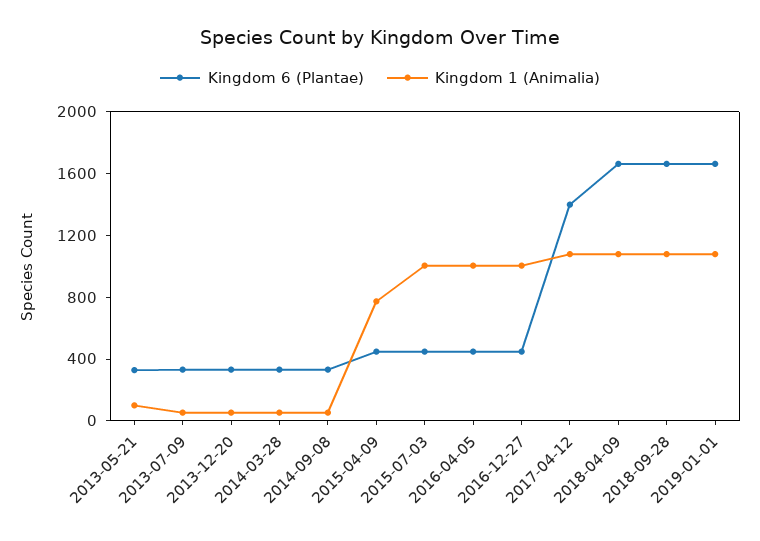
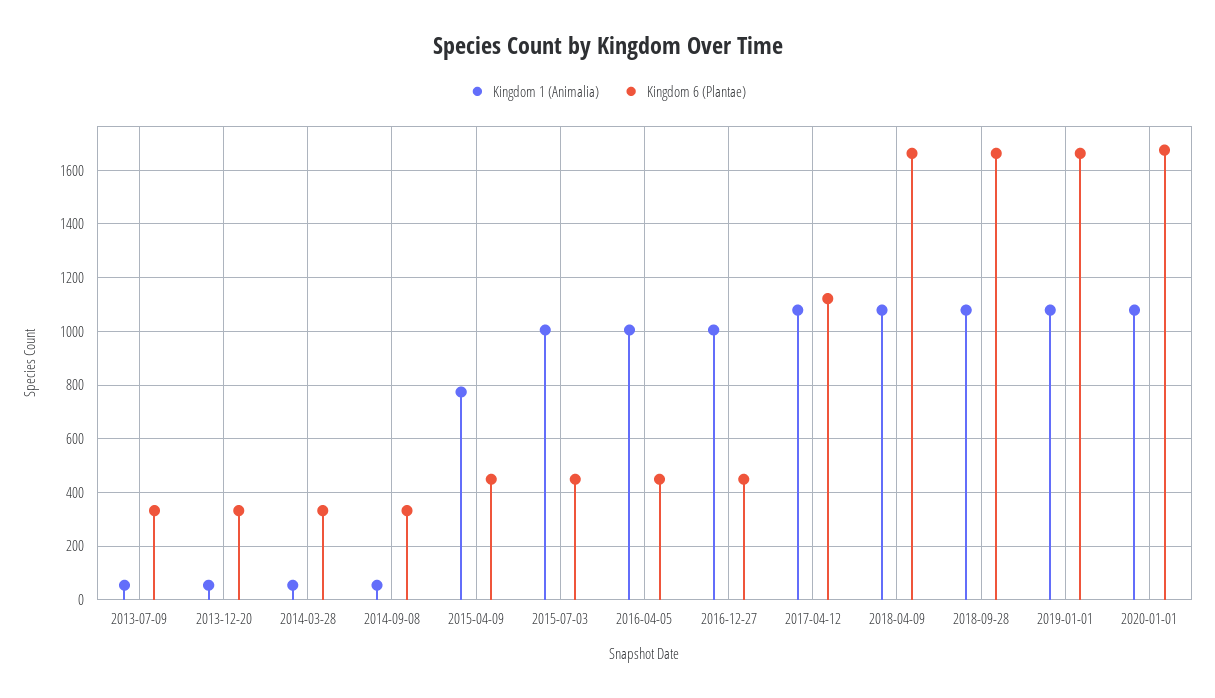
Kingdom 6 (Plantae), 2013-05-21: 300 -> none
Kingdom 1 (Animalia), 2013-05-21: 100 -> none
Kingdom 6 (Plantae), 2017-04-12: 1400 -> 1125
Kingdom 1 (Animalia), 2020-01-01: none -> 1075
Kingdom 6 (Plantae), 2020-01-01: none -> 1675

